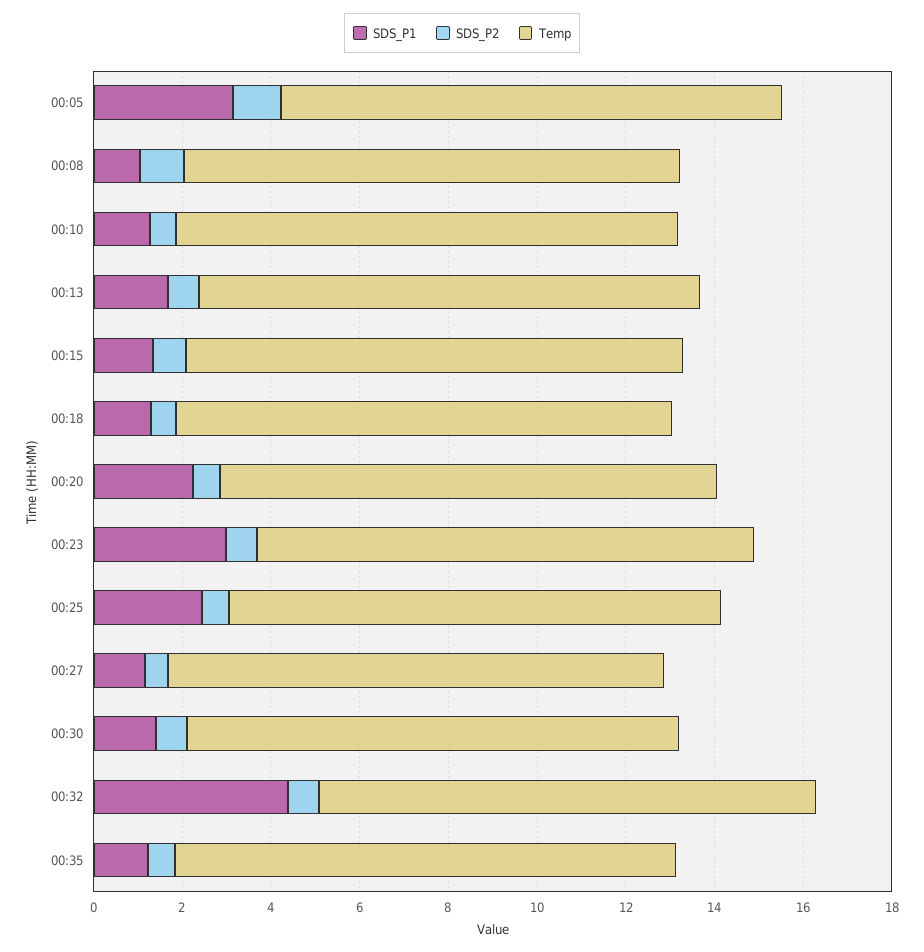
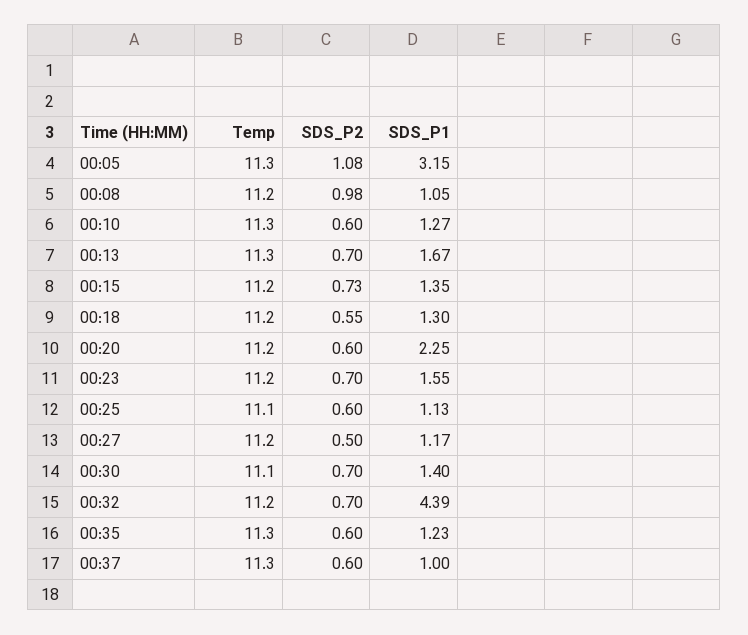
SDS_P1, 00:23: 3 -> 1.55
SDS_P1, 00:25: 2.5 -> 1.13
Temp, 00:37: none -> 11.3
SDS_P2, 00:37: none -> 0.6
SDS_P1, 00:37: none -> 1

